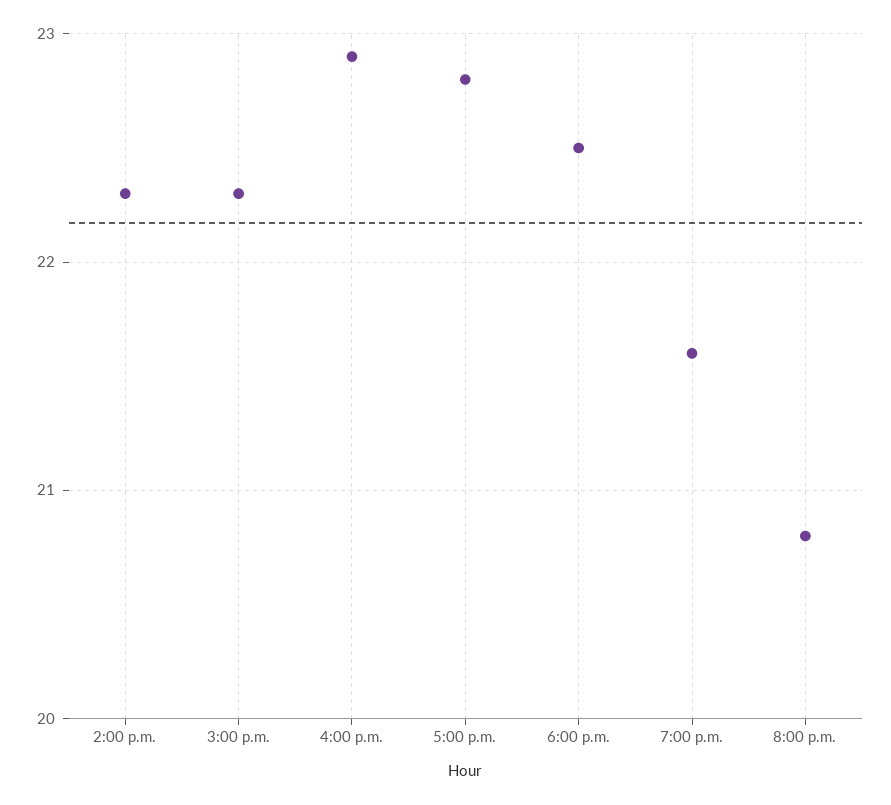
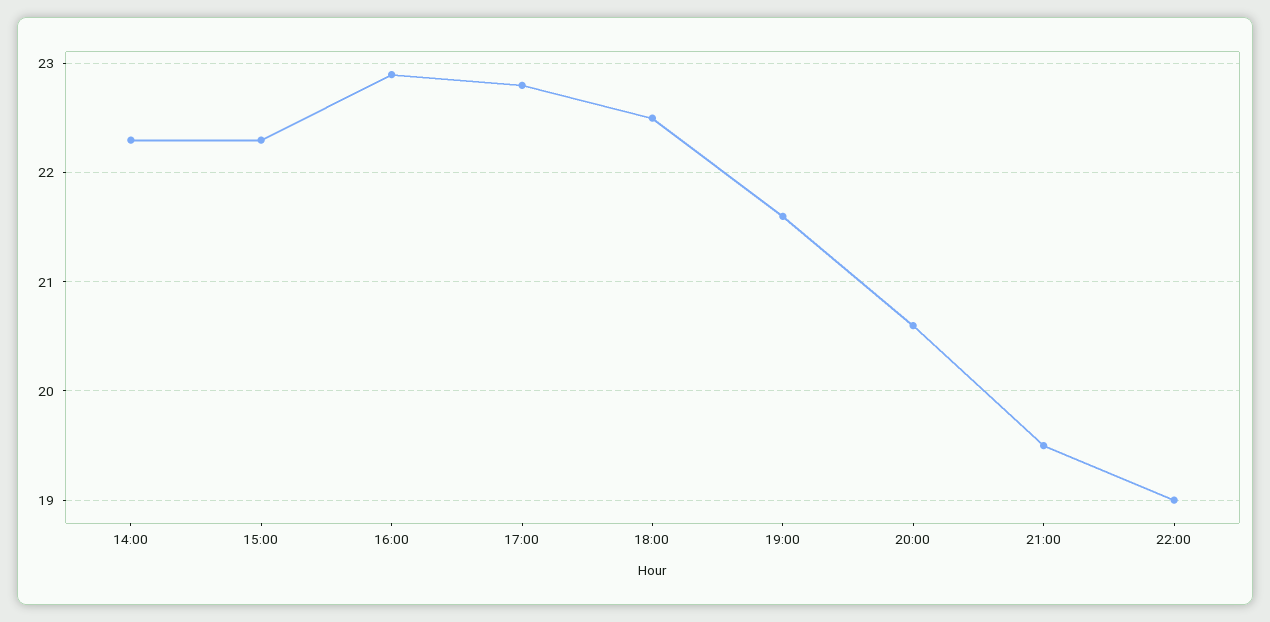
8:00 p.m.: 20.8 -> 20.6
21:00: none -> 19.5
22:00: none -> 19

